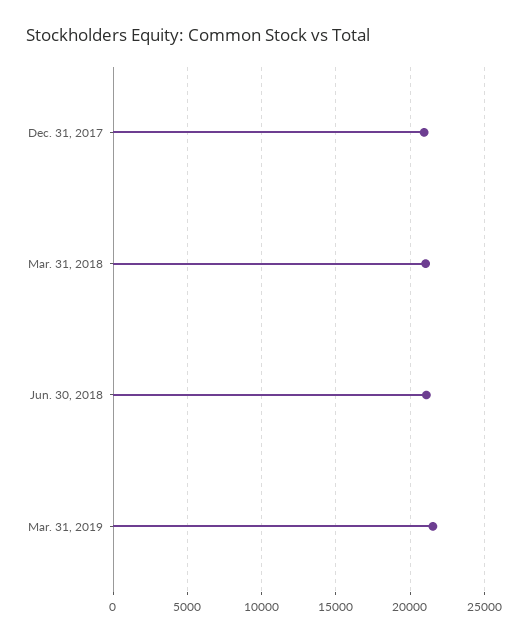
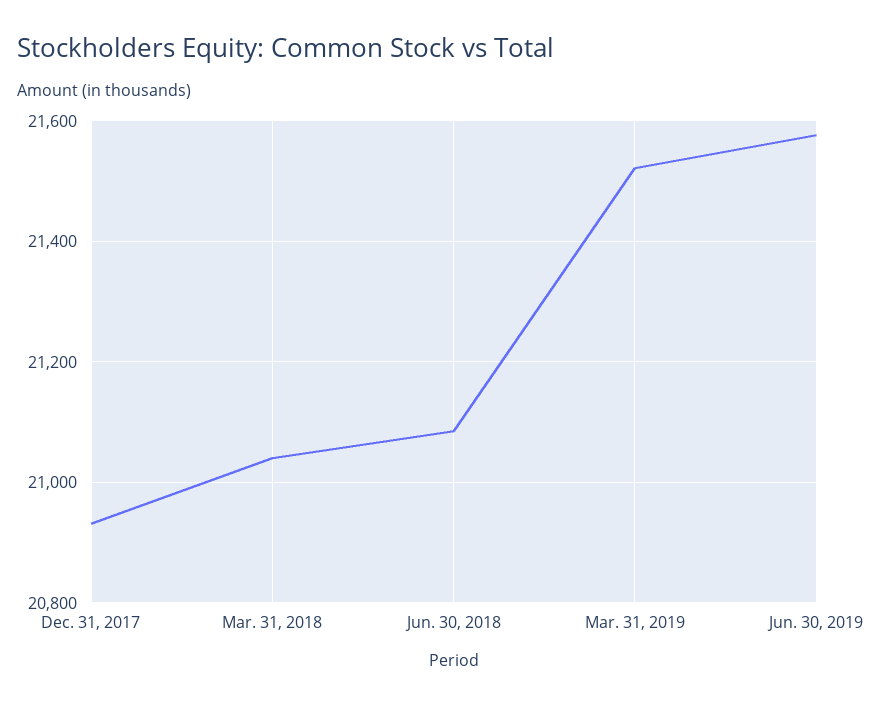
Jun. 30, 2019: none -> 21580

